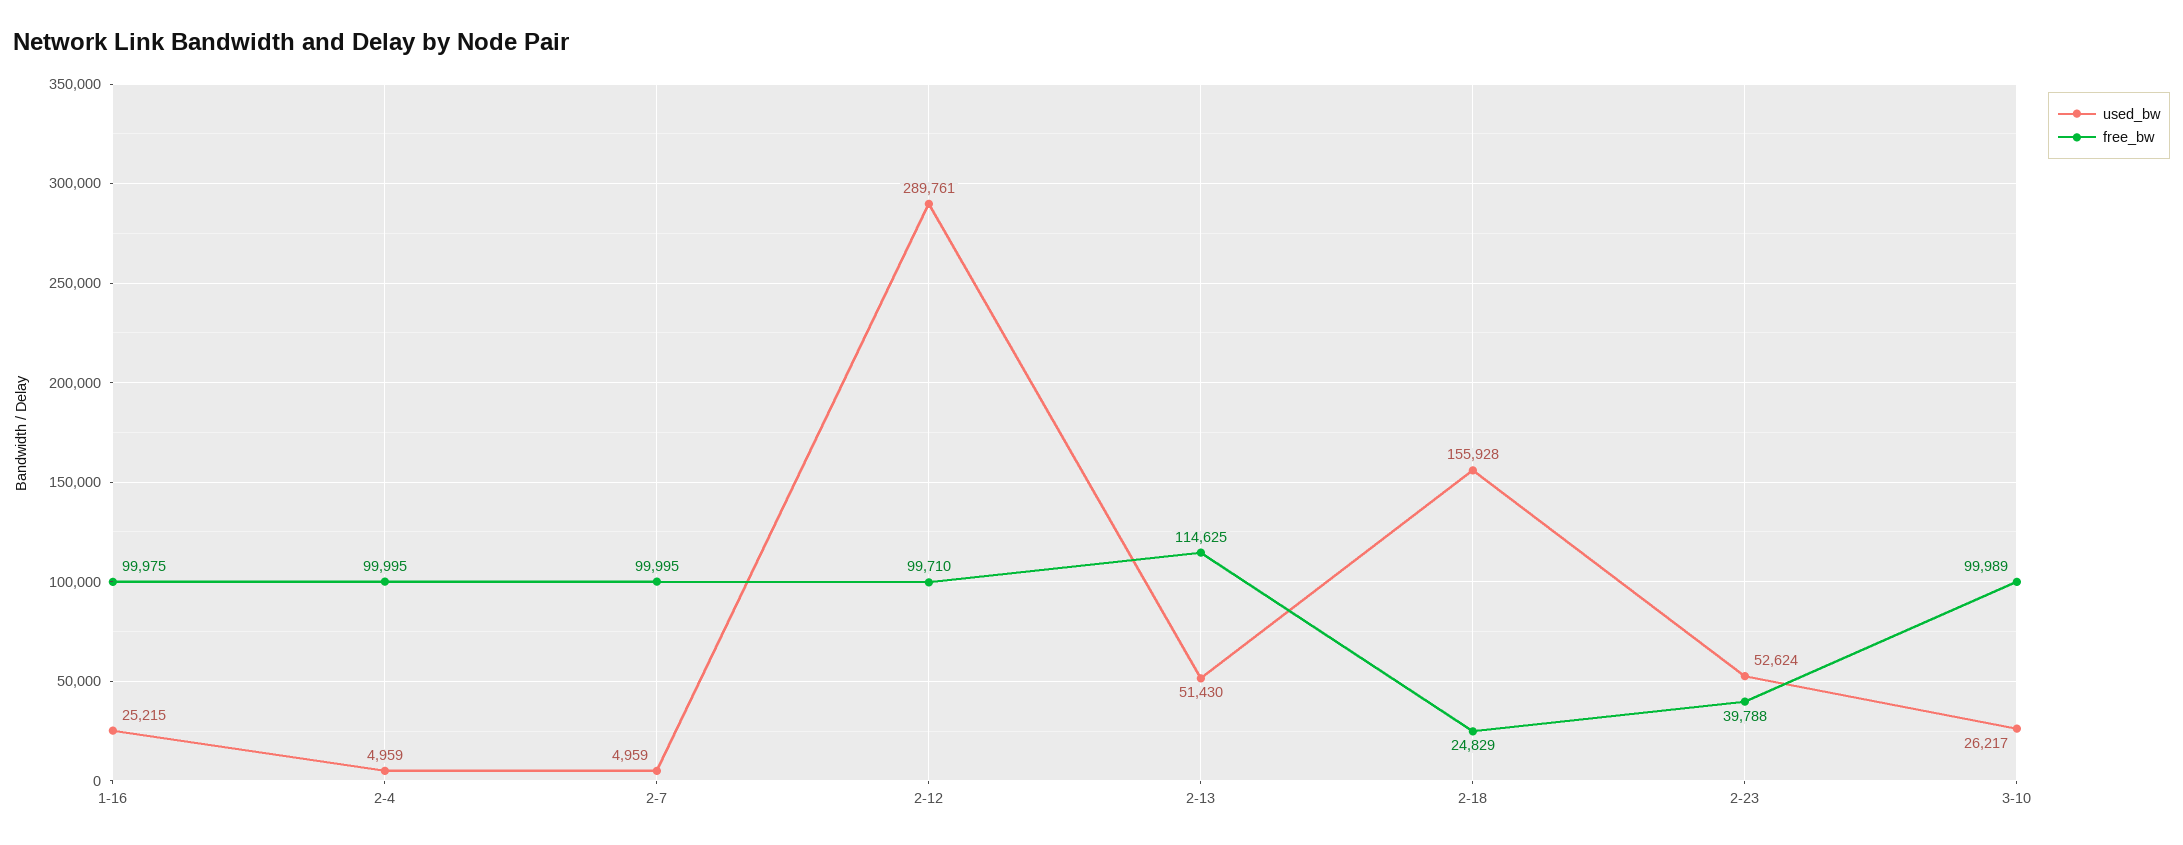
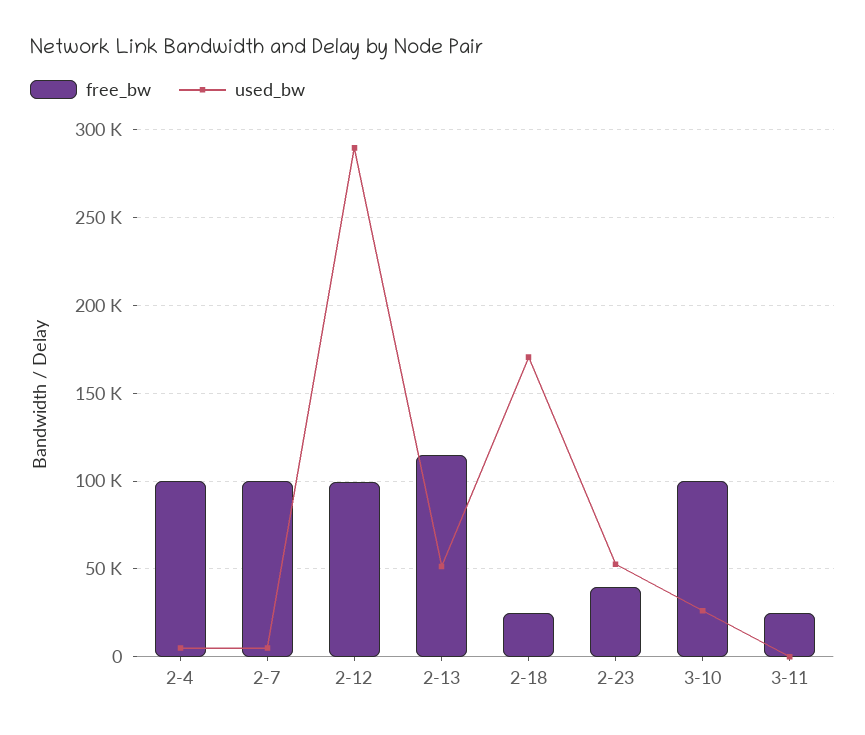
used_bw, 1-16: 25215 -> none
free_bw, 1-16: 99975 -> none
used_bw, 2-18: 155928 -> 170000
free_bw, 3-11: none -> 25000
used_bw, 3-11: none -> 0

